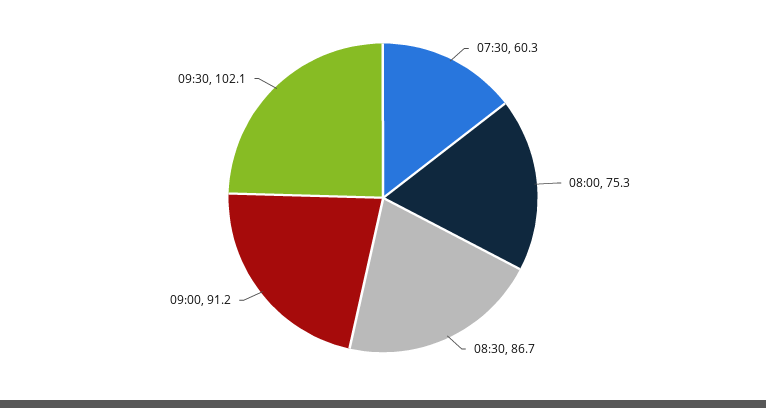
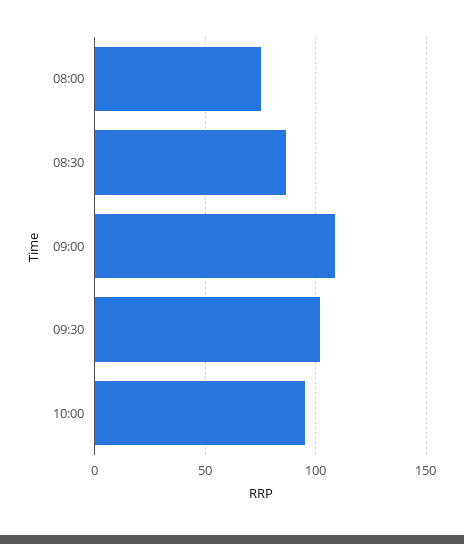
07:30: 60.3 -> none
09:00: 91.2 -> 110
10:00: none -> 95

